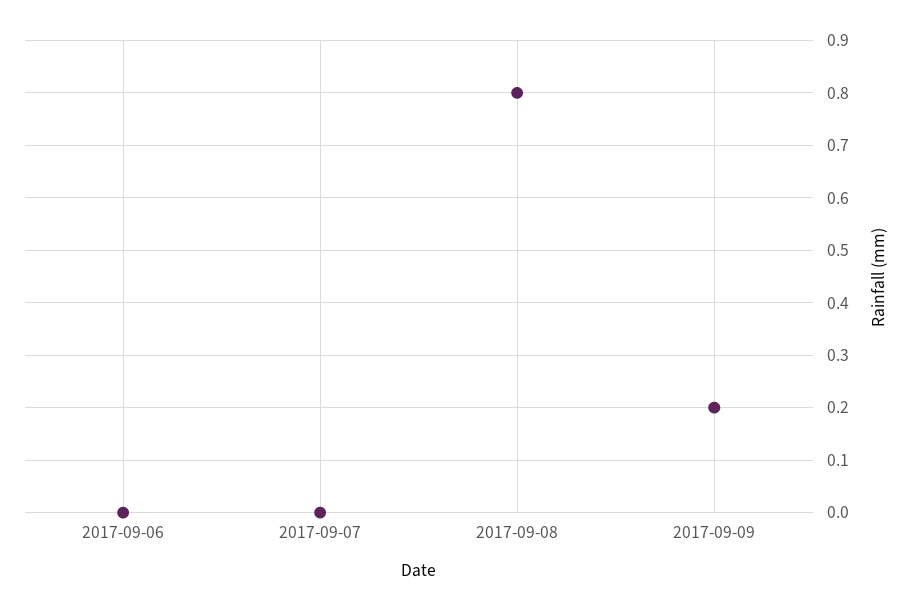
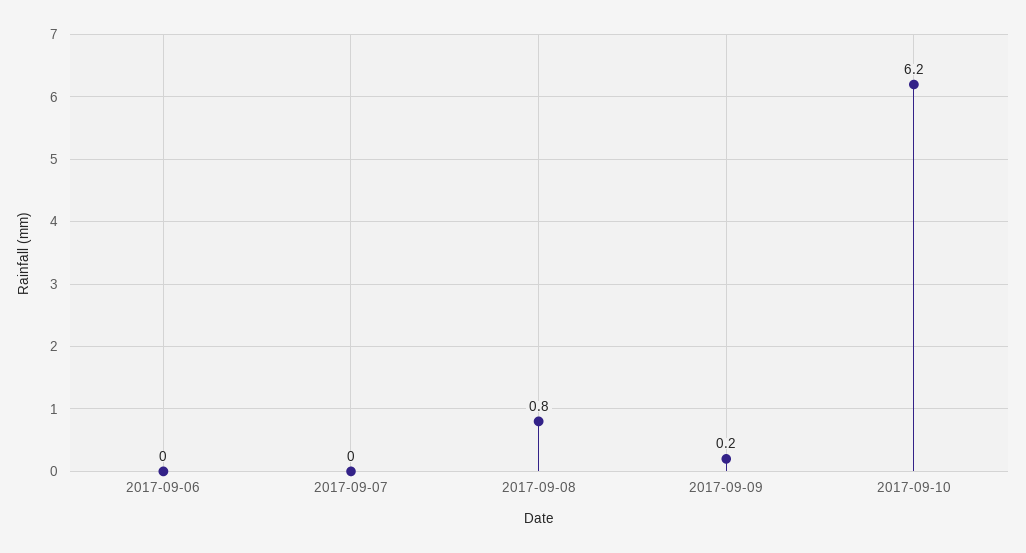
2017-09-10: none -> 6.2

